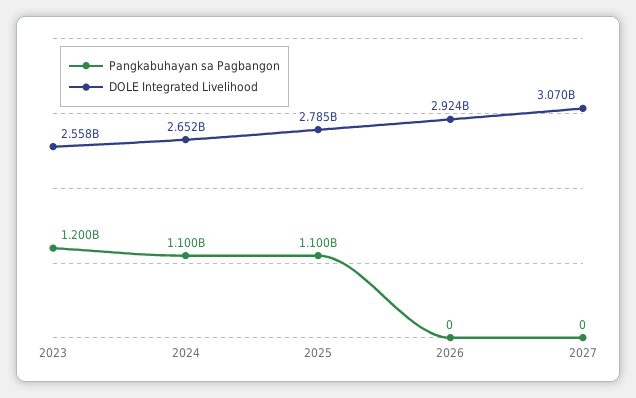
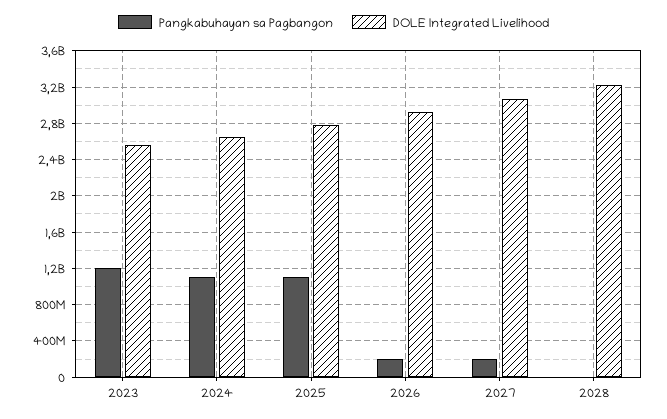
Pangkabuhayan sa Pagbangon, 2026: 0 -> 200000000
Pangkabuhayan sa Pagbangon, 2027: 0 -> 200000000
Pangkabuhayan sa Pagbangon, 2028: none -> 0
DOLE Integrated Livelihood, 2028: none -> 3200000000

